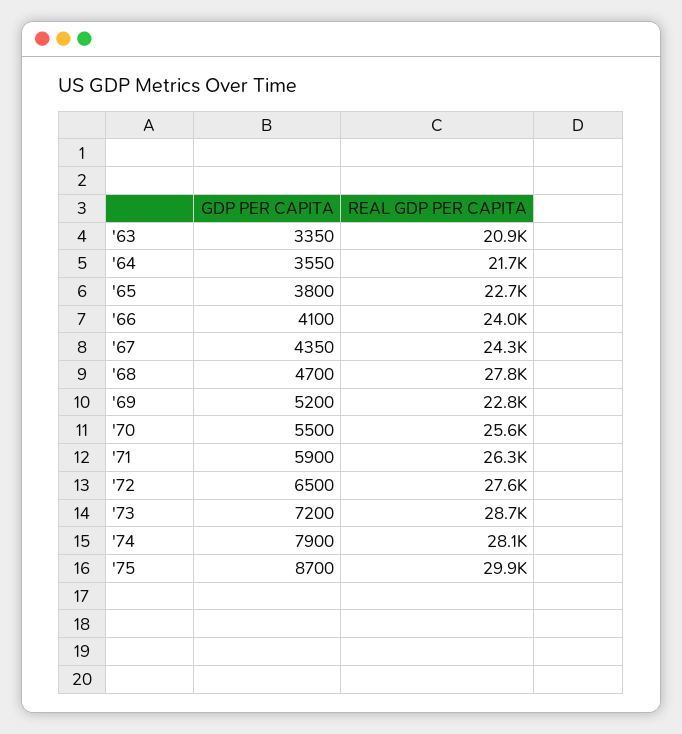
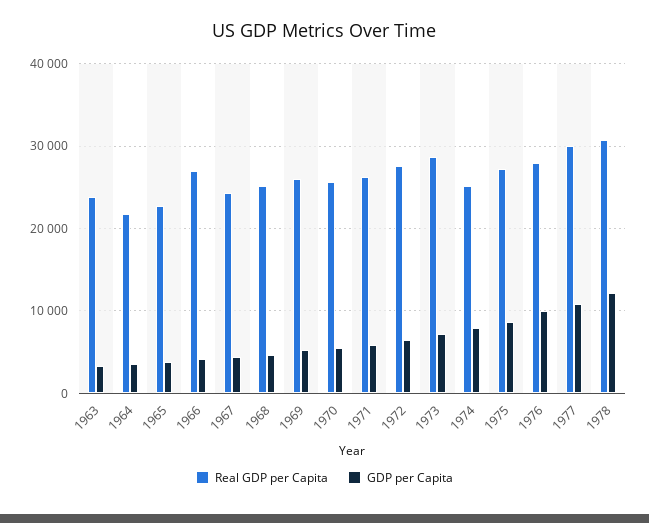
REAL GDP PER CAPITA, '63: 20900 -> 24000
REAL GDP PER CAPITA, '66: 24000 -> 27000
REAL GDP PER CAPITA, '68: 27800 -> 25000
REAL GDP PER CAPITA, '69: 22800 -> 26000
REAL GDP PER CAPITA, '74: 28100 -> 25000
REAL GDP PER CAPITA, '75: 29900 -> 27000
REAL GDP PER CAPITA, 1976: none -> 28000
GDP PER CAPITA, 1976: none -> 10000
REAL GDP PER CAPITA, 1977: none -> 30000
GDP PER CAPITA, 1977: none -> 11000
REAL GDP PER CAPITA, 1978: none -> 31000
GDP PER CAPITA, 1978: none -> 12000

